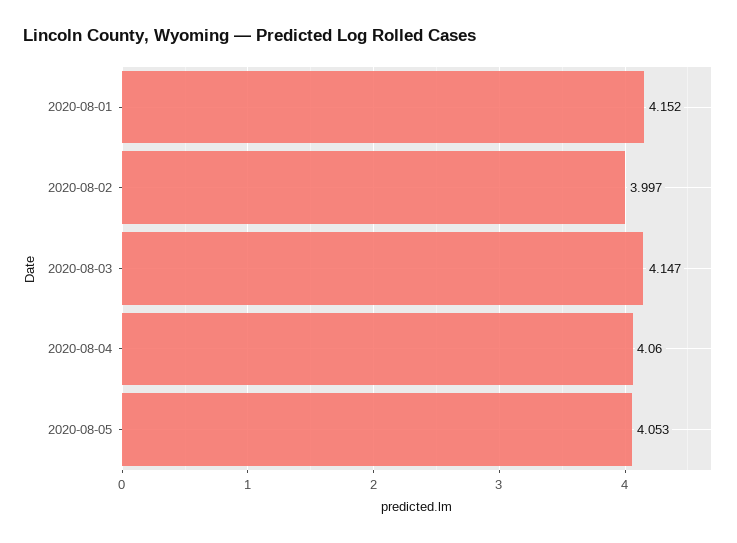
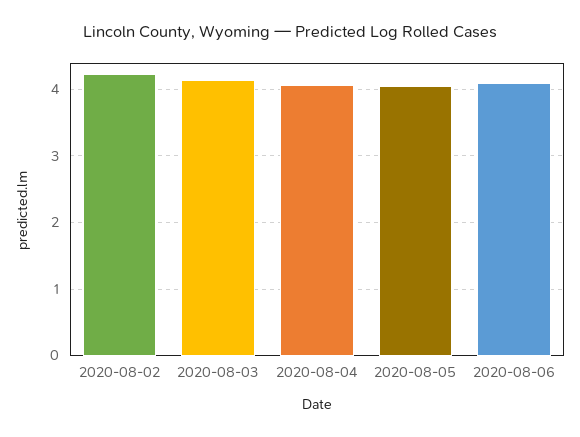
2020-08-01: 4.152 -> none
2020-08-02: 3.997 -> 4.2
2020-08-06: none -> 4.1

